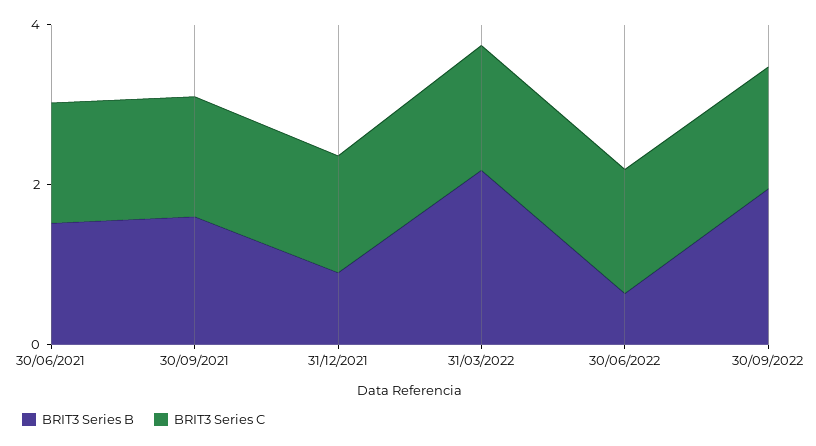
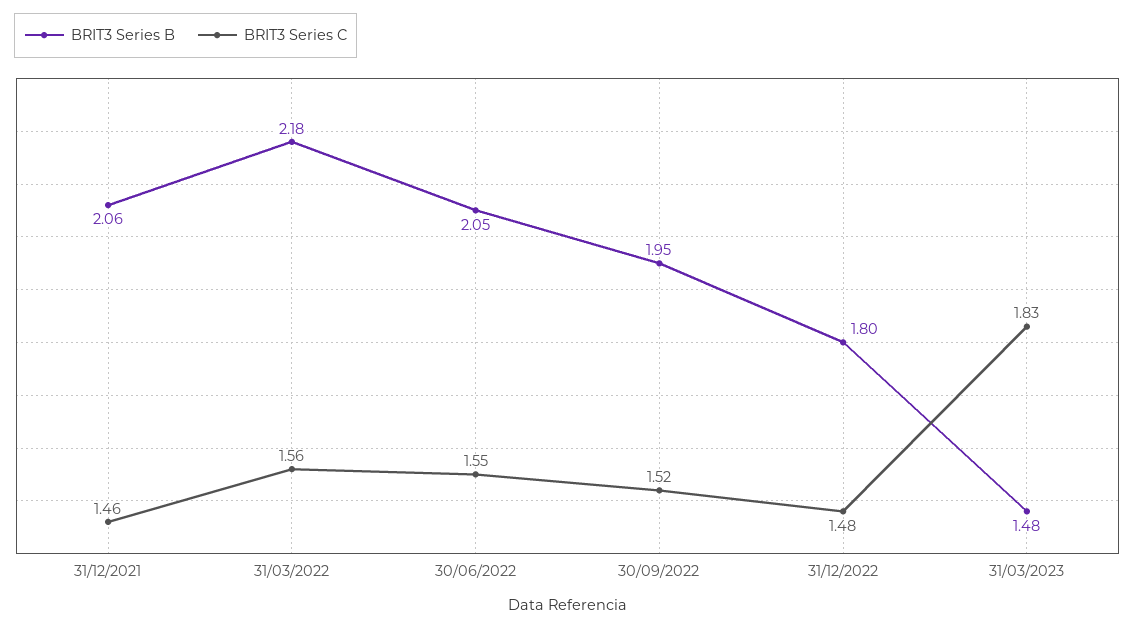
BRIT3 Series B, 30/06/2021: 1.5 -> none
BRIT3 Series C, 30/06/2021: 1.5 -> none
BRIT3 Series B, 30/09/2021: 1.5 -> none
BRIT3 Series C, 30/09/2021: 1.5 -> none
BRIT3 Series B, 31/12/2021: 1 -> 2.06
BRIT3 Series B, 30/06/2022: 0.5 -> 2.05
BRIT3 Series B, 31/12/2022: none -> 1.8
BRIT3 Series C, 31/12/2022: none -> 1.48
BRIT3 Series B, 31/03/2023: none -> 1.48
BRIT3 Series C, 31/03/2023: none -> 1.83

